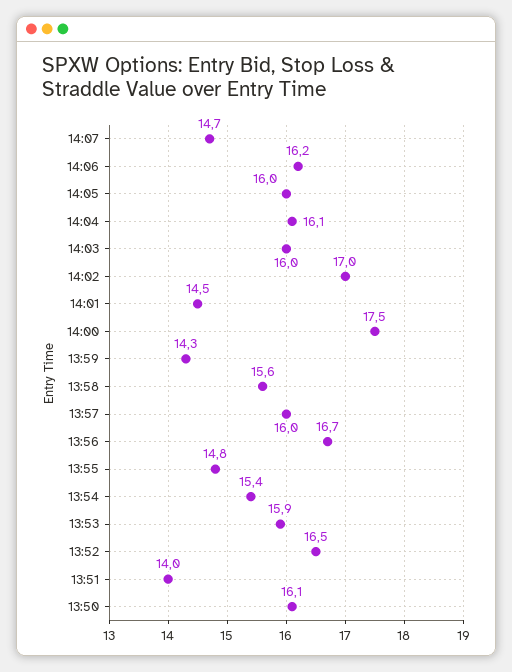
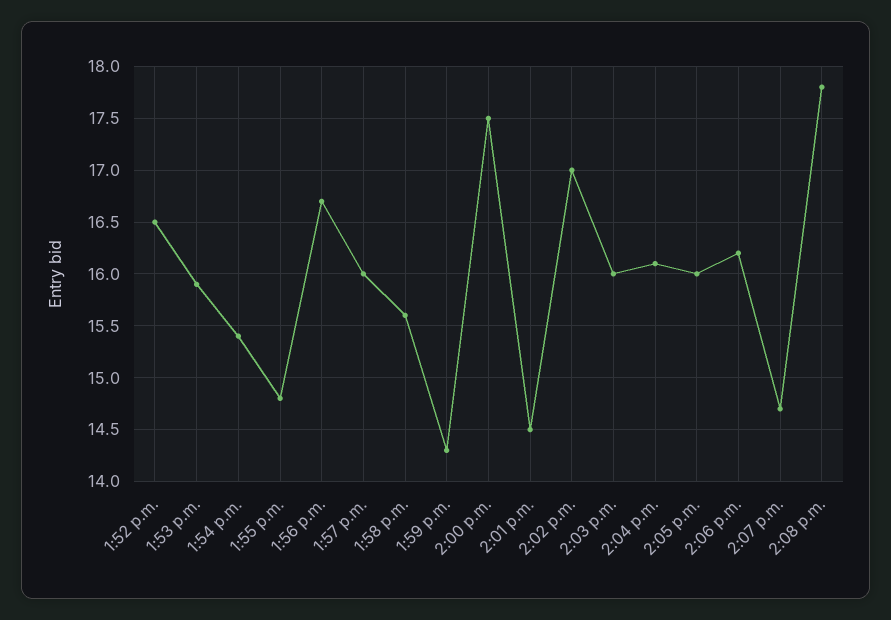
13:51: 14 -> none
13:50: 16.1 -> none
2:08 p.m.: none -> 17.8

